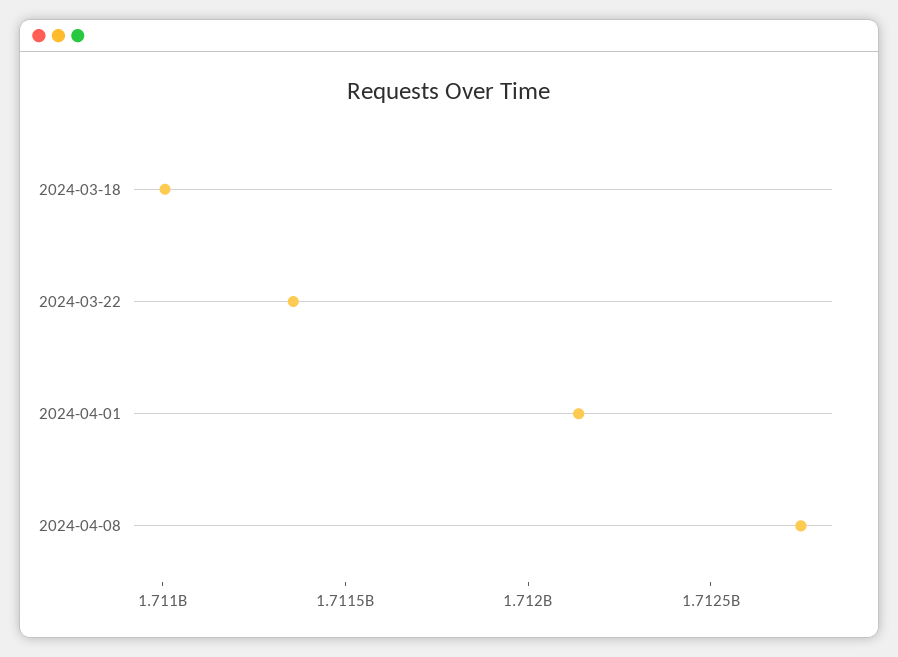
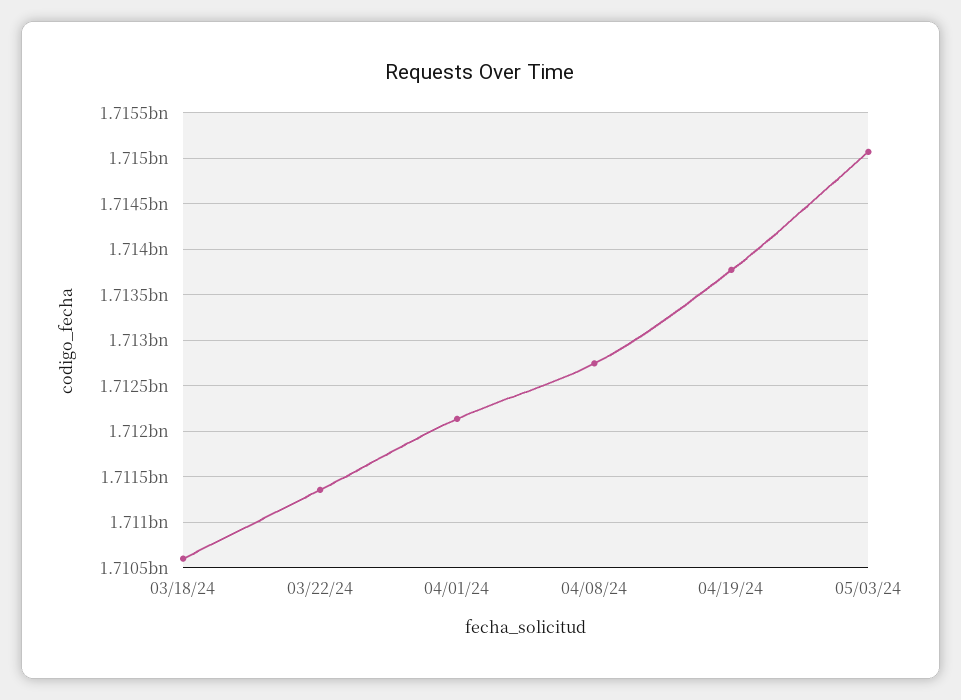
2024-03-18: 1711000000 -> 1710600000
04/19/24: none -> 1713800000
05/03/24: none -> 1715100000

